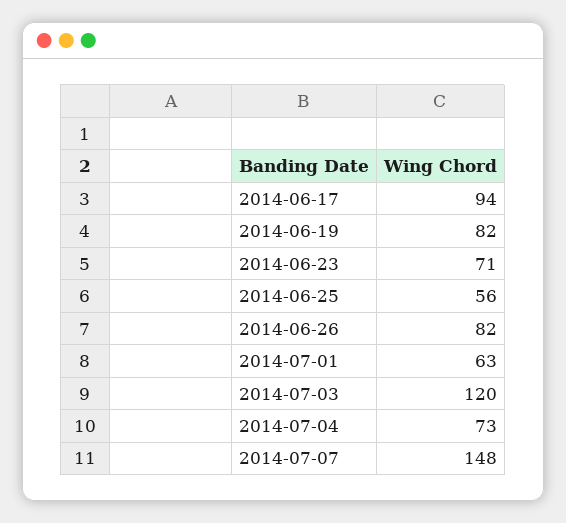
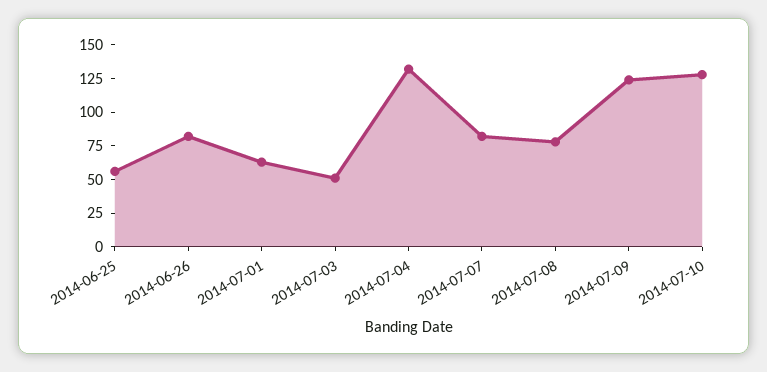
2014-06-17: 94 -> none
2014-06-19: 82 -> none
2014-06-23: 71 -> none
2014-07-03: 120 -> 50
2014-07-04: 73 -> 125
2014-07-07: 148 -> 75
2014-07-08: none -> 75
2014-07-09: none -> 125
2014-07-10: none -> 125

